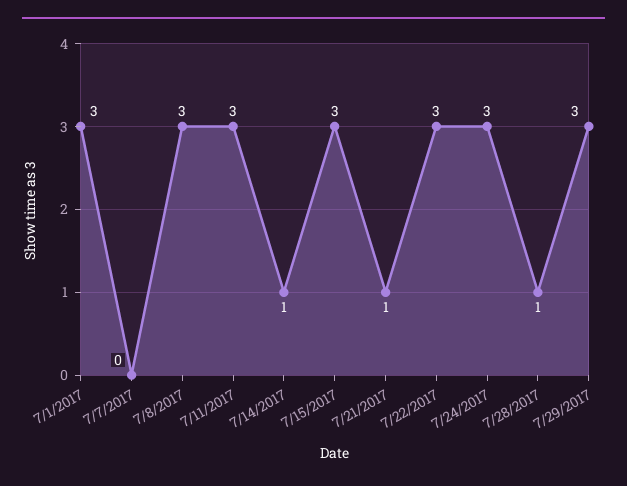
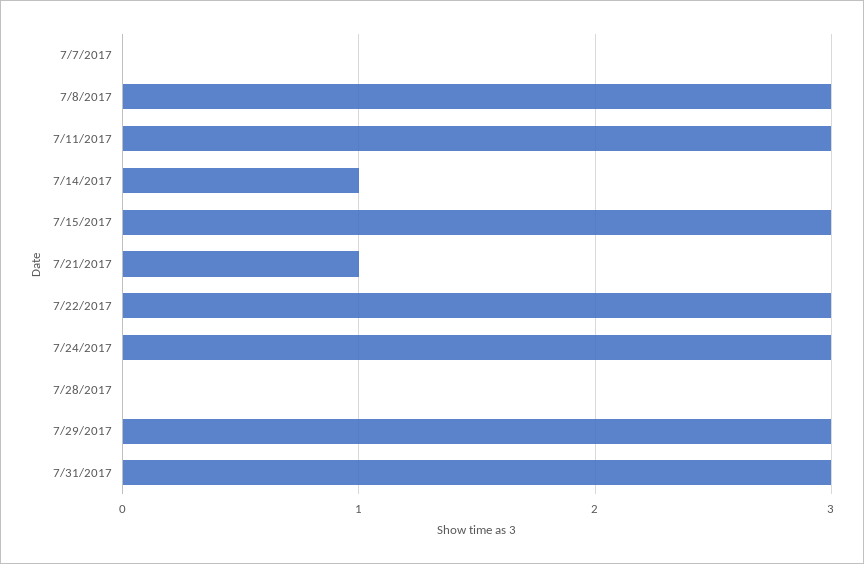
7/1/2017: 3 -> none
7/28/2017: 1 -> 0
7/31/2017: none -> 3

